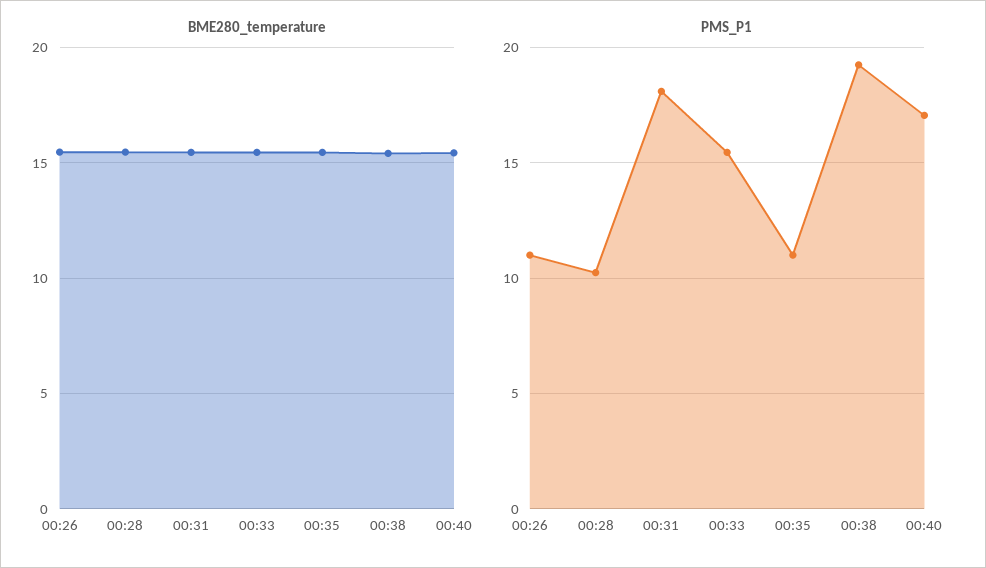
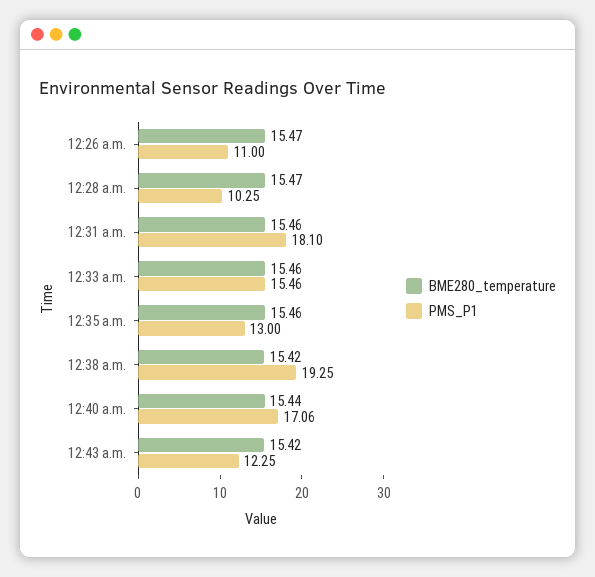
PMS_P1, 00:35: 11 -> 13
BME280_temperature, 12:43 a.m.: none -> 15.42
PMS_P1, 12:43 a.m.: none -> 12.25

